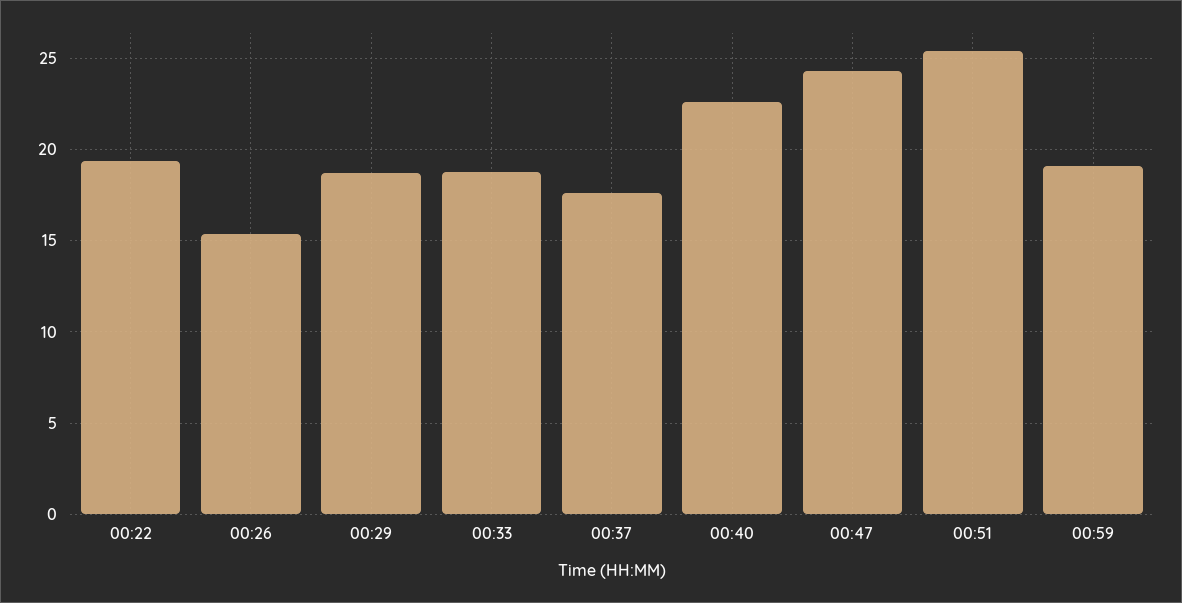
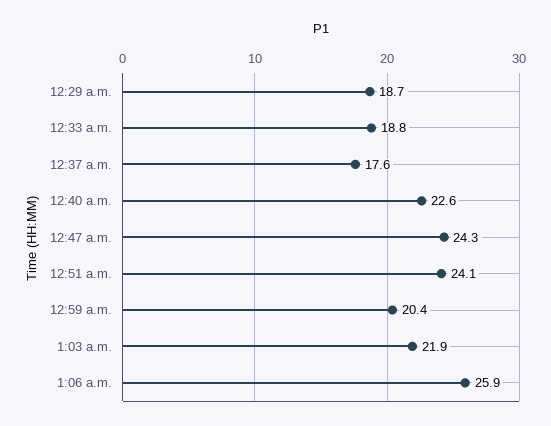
00:22: 19.5 -> none
00:26: 15.5 -> none
00:51: 25.5 -> 24.1
00:59: 19 -> 20.4
1:03 a.m.: none -> 21.9
1:06 a.m.: none -> 25.9

